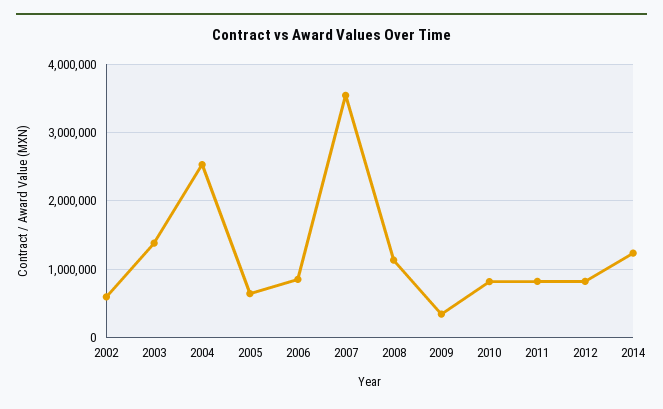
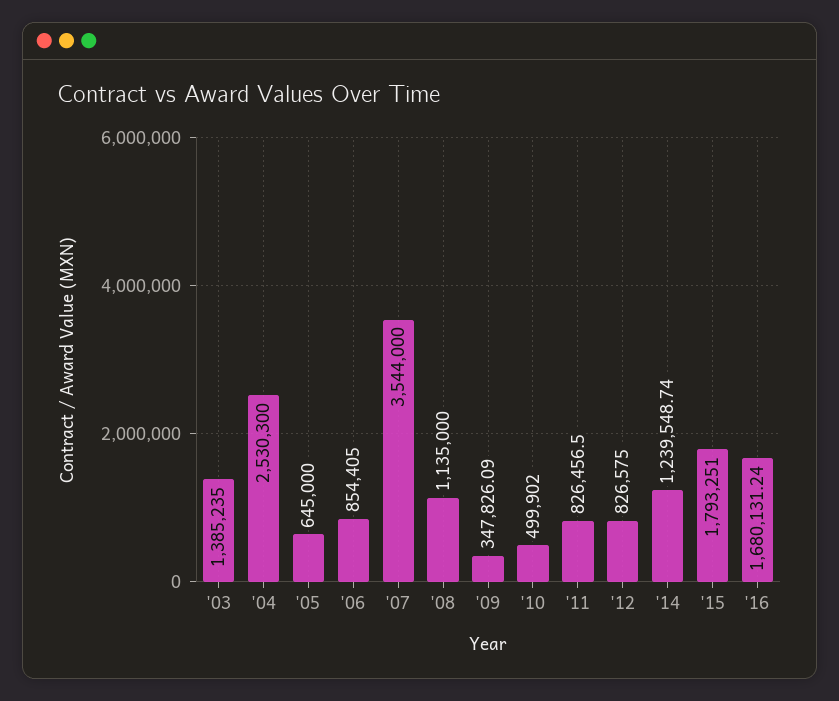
2002: 600000 -> none
2010: 800000 -> 499902
'15: none -> 1793251
'16: none -> 1680131.24

